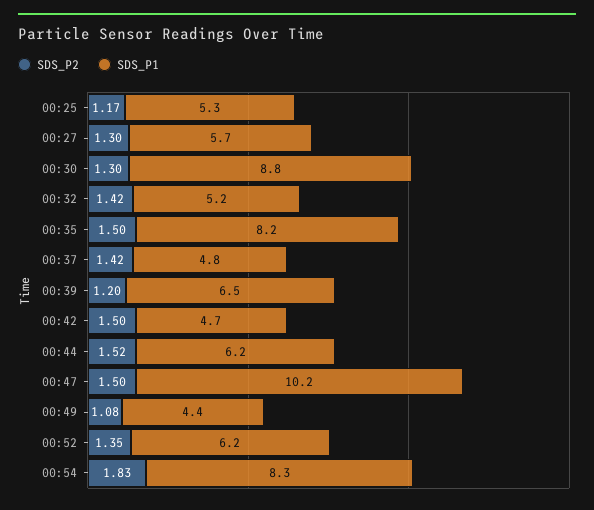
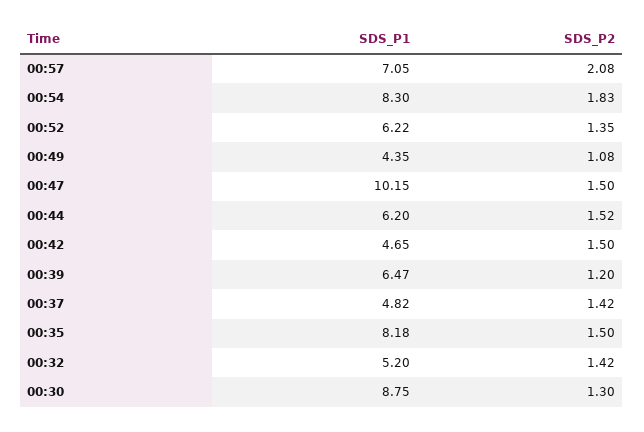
SDS_P2, 00:25: 1.17 -> none
SDS_P1, 00:25: 5.3 -> none
SDS_P2, 00:27: 1.3 -> none
SDS_P1, 00:27: 5.7 -> none
SDS_P1, 00:57: none -> 7.05
SDS_P2, 00:57: none -> 2.08

